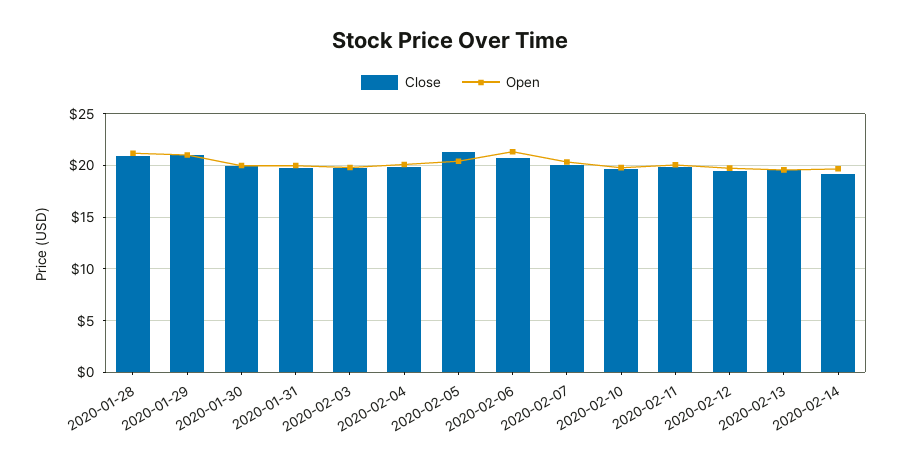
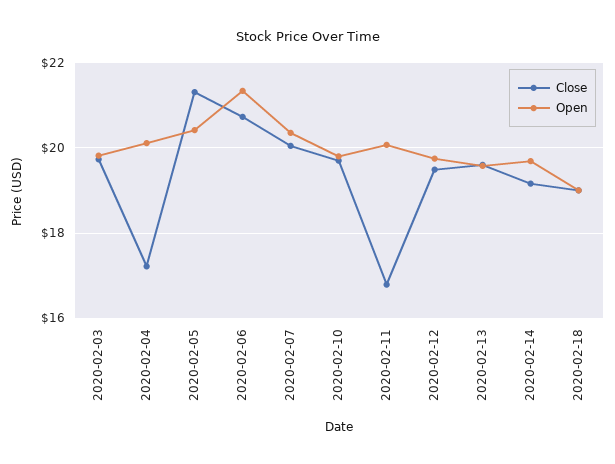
Close, 2020-01-28: 21 -> none
Open, 2020-01-28: 21 -> none
Close, 2020-01-29: 21 -> none
Open, 2020-01-29: 21 -> none
Close, 2020-01-30: 20 -> none
Open, 2020-01-30: 20 -> none
Close, 2020-01-31: 20 -> none
Open, 2020-01-31: 20 -> none
Close, 2020-02-04: 20 -> 17.2
Close, 2020-02-11: 20 -> 16.8
Close, 2020-02-18: none -> 19
Open, 2020-02-18: none -> 19

